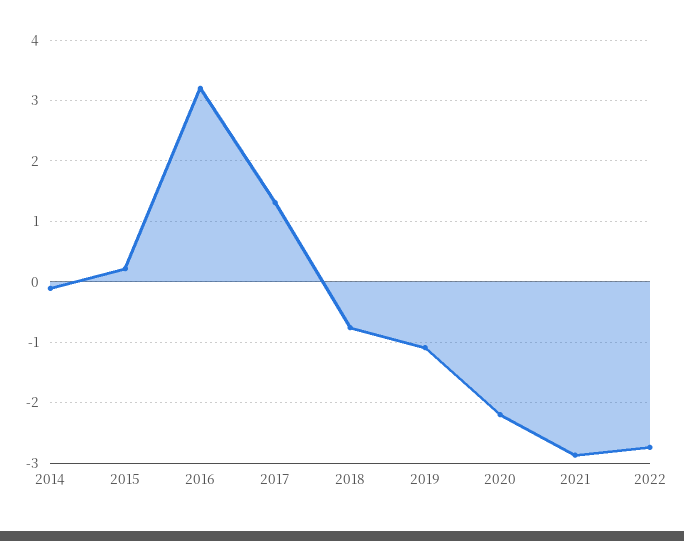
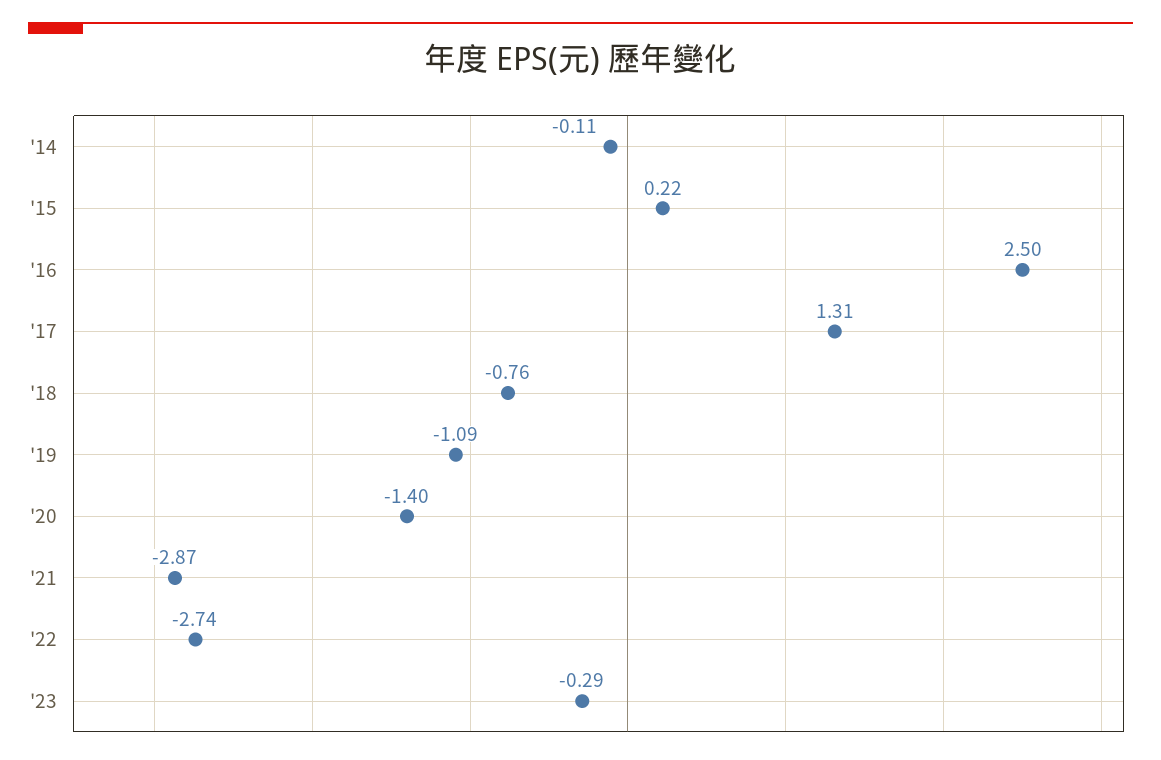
2016: 3.2 -> 2.5
2020: -2.2 -> -1.4
'23: none -> -0.29

